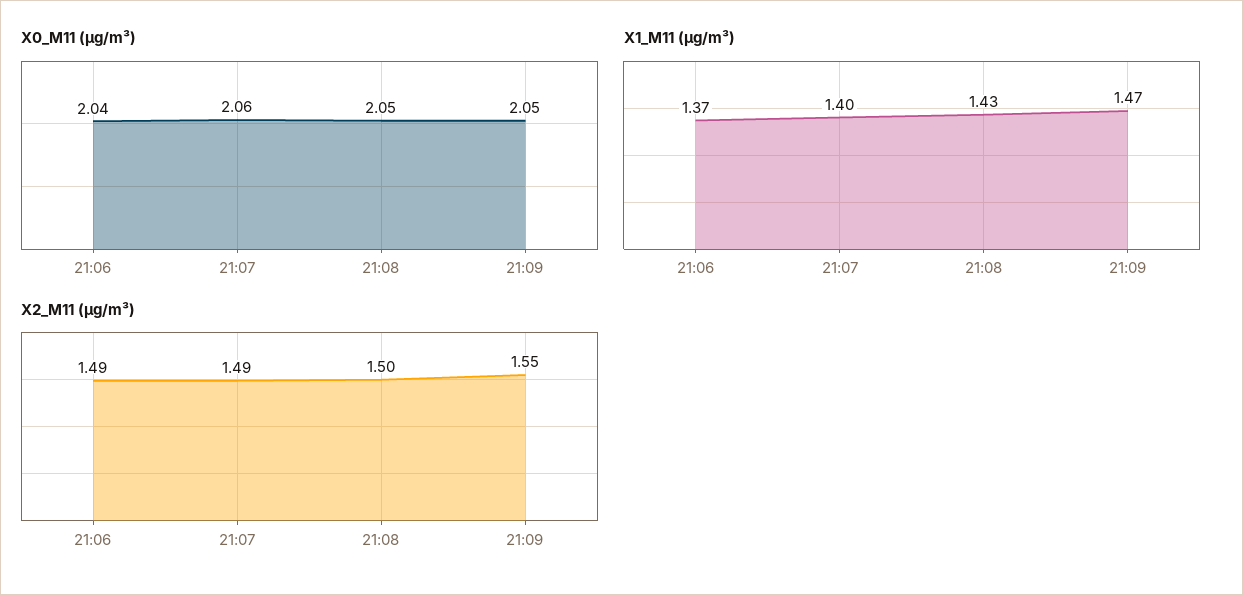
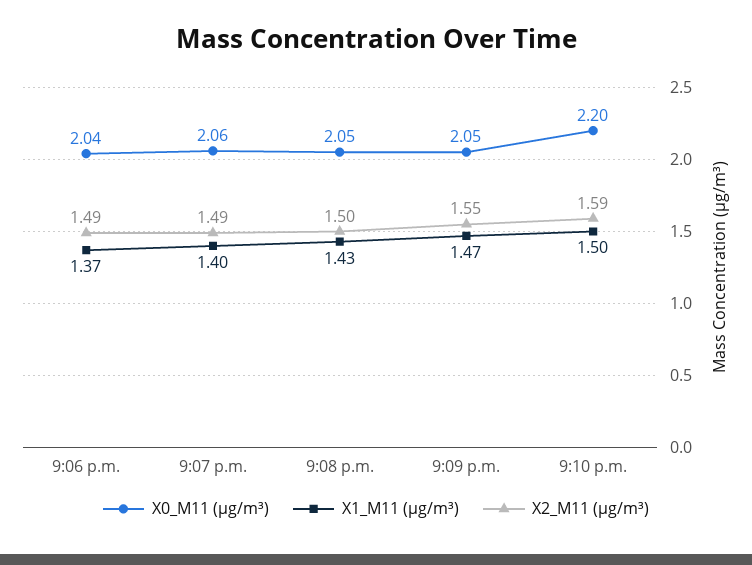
X0_M11 (μg/m³), 9:10 p.m.: none -> 2.2
X1_M11 (μg/m³), 9:10 p.m.: none -> 1.5
X2_M11 (μg/m³), 9:10 p.m.: none -> 1.59

